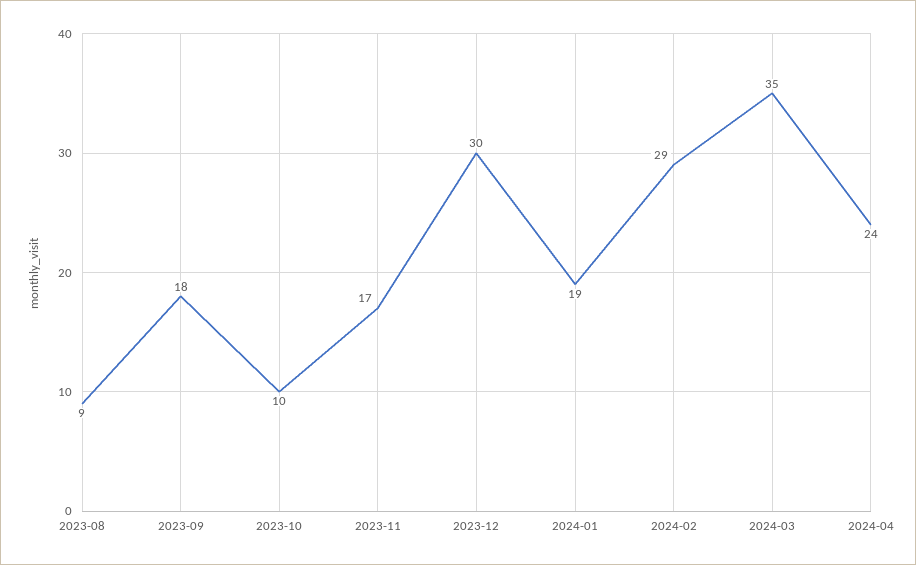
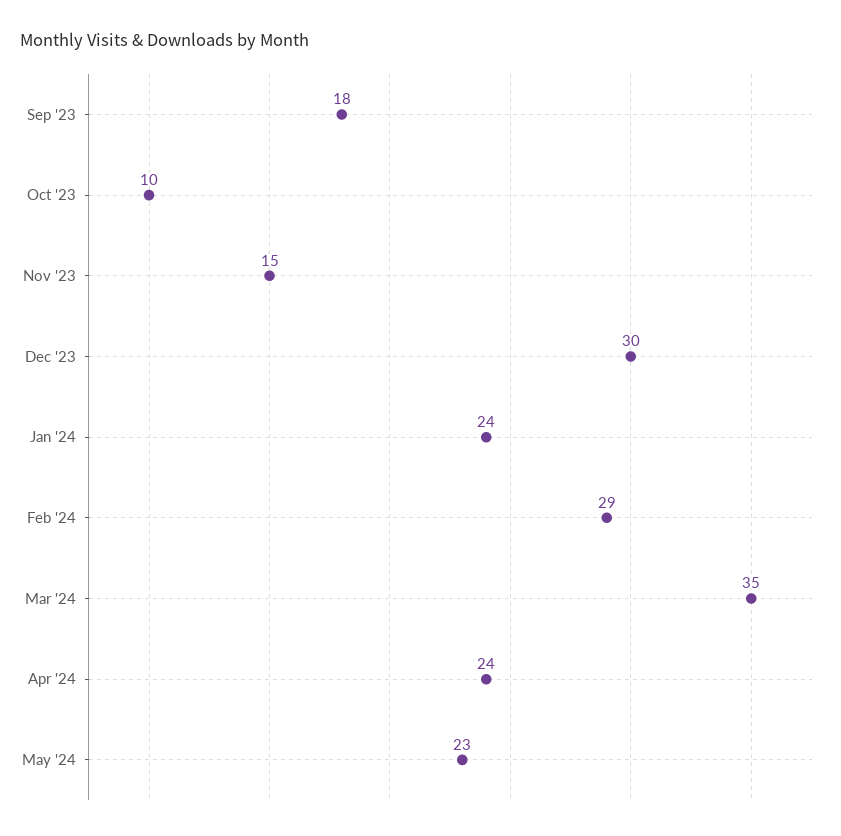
2023-08: 9 -> none
2023-11: 17 -> 15
2024-01: 19 -> 24
May '24: none -> 23

